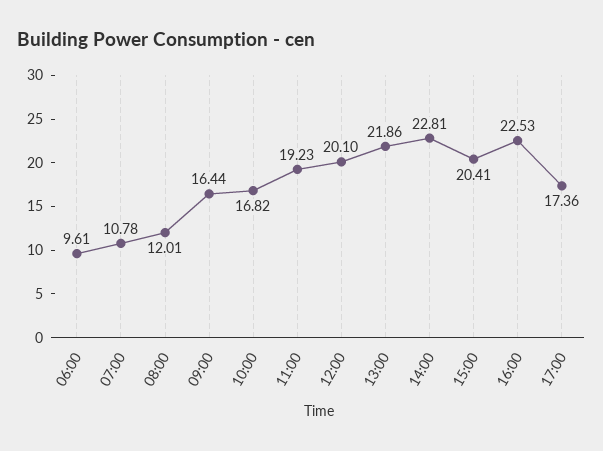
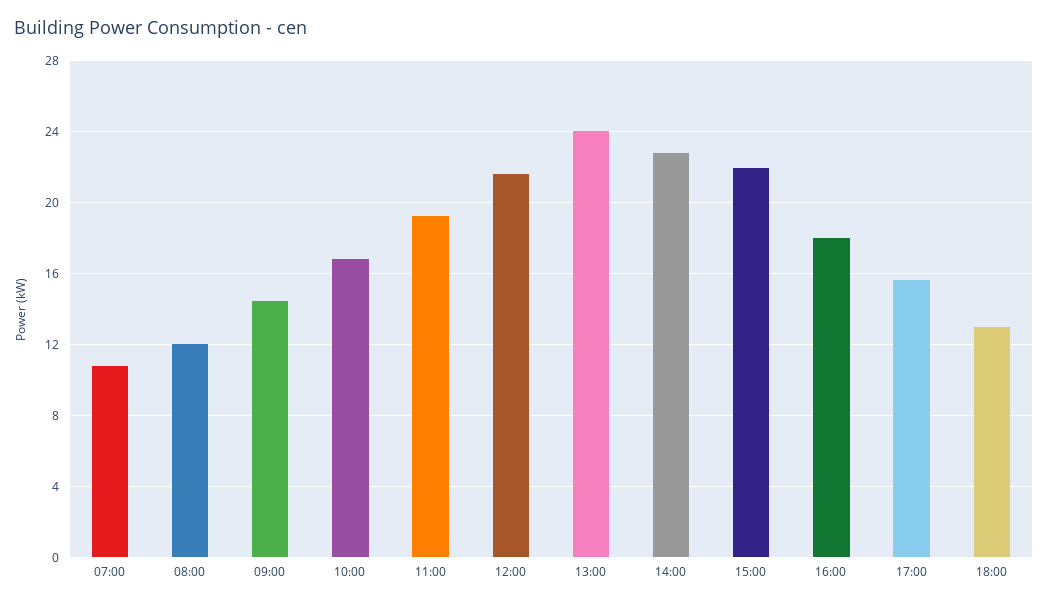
06:00: 9.61 -> none
09:00: 16.44 -> 14.5
12:00: 20.1 -> 21.5
13:00: 21.86 -> 24
15:00: 20.41 -> 22
16:00: 22.53 -> 18
17:00: 17.36 -> 15.5
18:00: none -> 13

